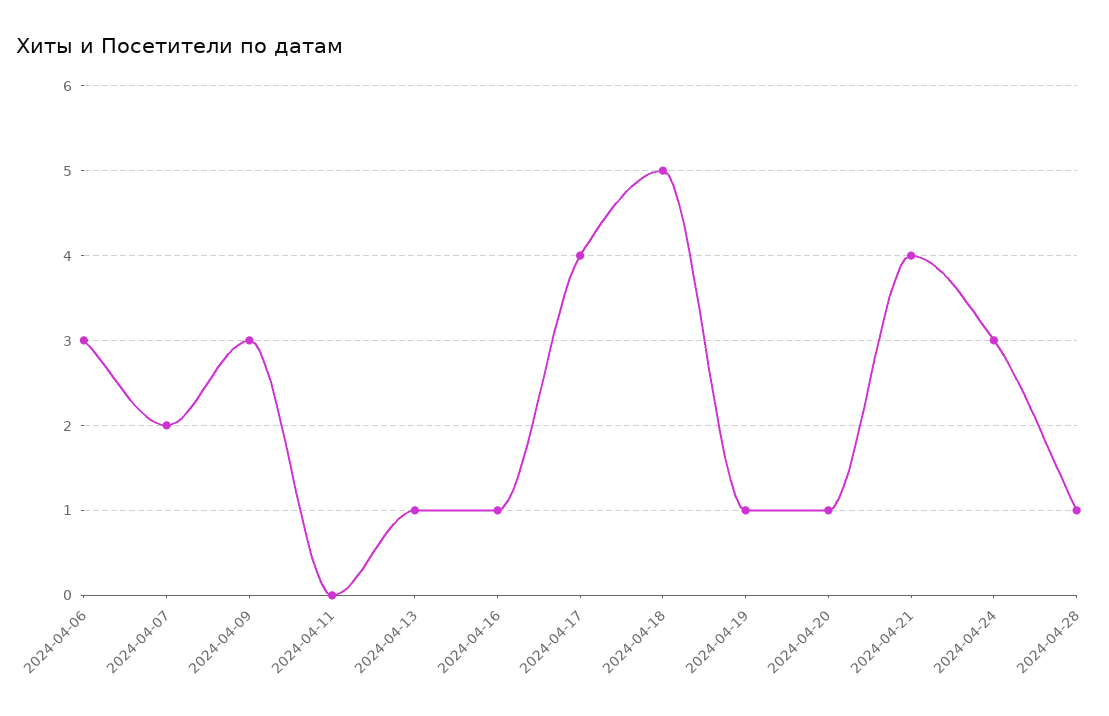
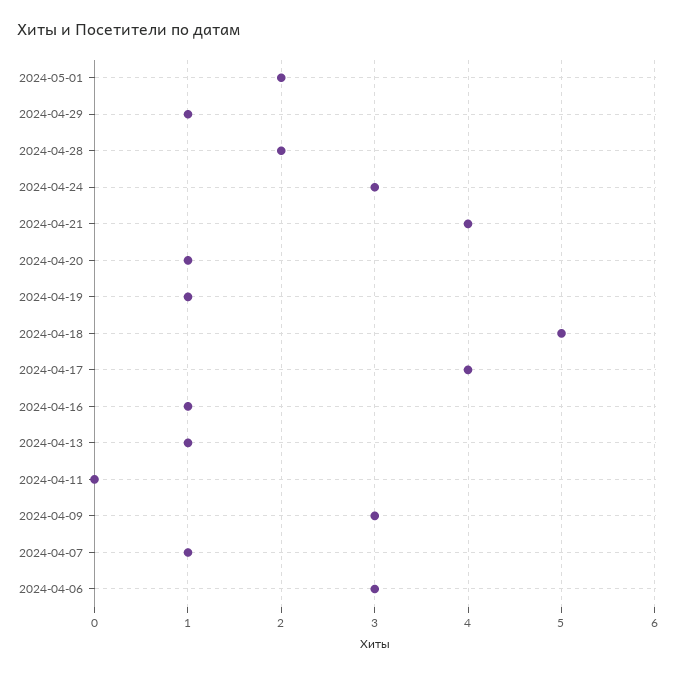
2024-04-07: 2 -> 1
2024-04-28: 1 -> 2
2024-05-01: none -> 2
2024-04-29: none -> 1

